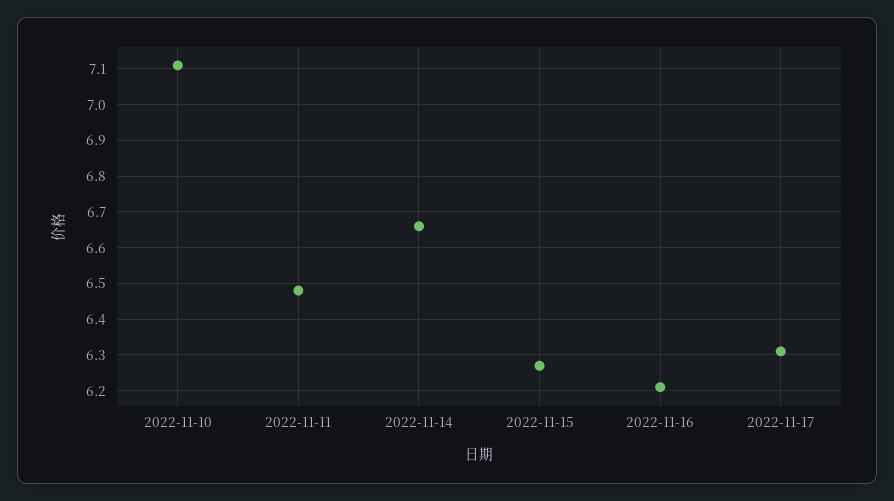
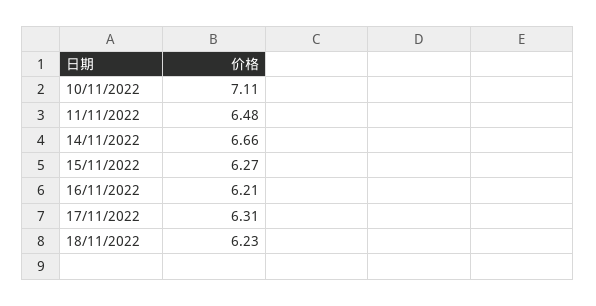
18/11/2022: none -> 6.23

